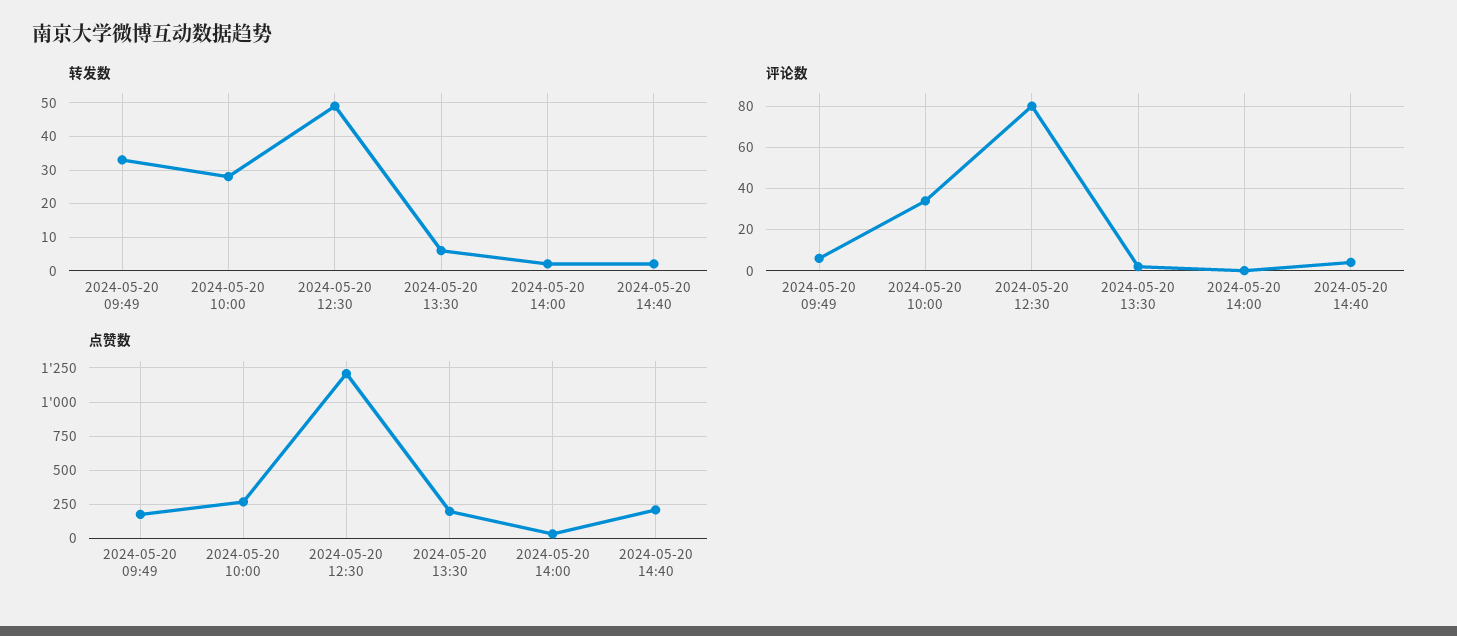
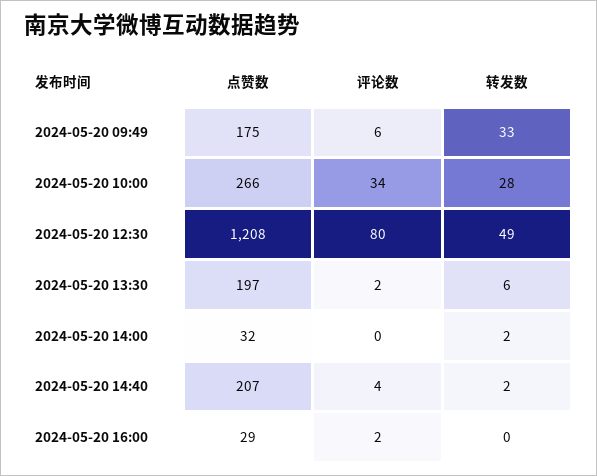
点赞数, 2024-05-20 16:00: none -> 29
评论数, 2024-05-20 16:00: none -> 2
转发数, 2024-05-20 16:00: none -> 0

